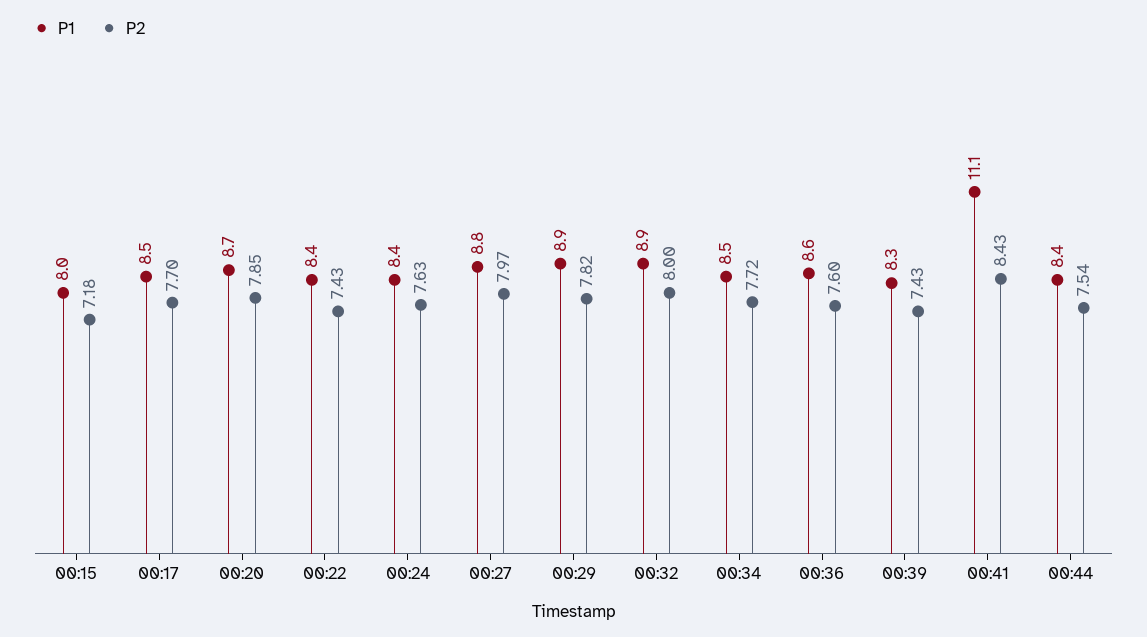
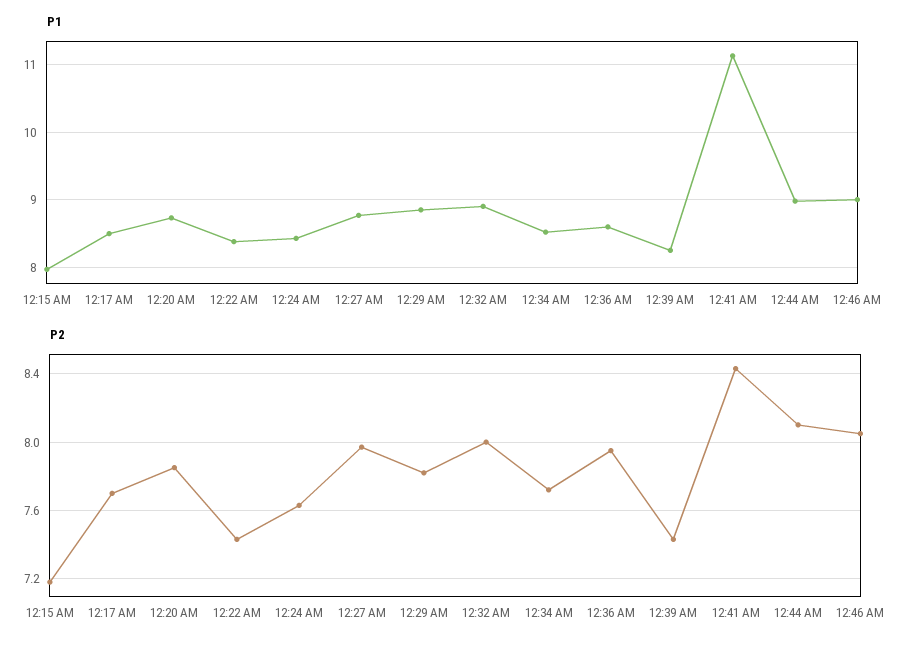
P2, 00:36: 7.6 -> 7.95
P1, 00:44: 8.4 -> 9
P2, 00:44: 7.54 -> 8.1
P1, 12:46 AM: none -> 9
P2, 12:46 AM: none -> 8.05

